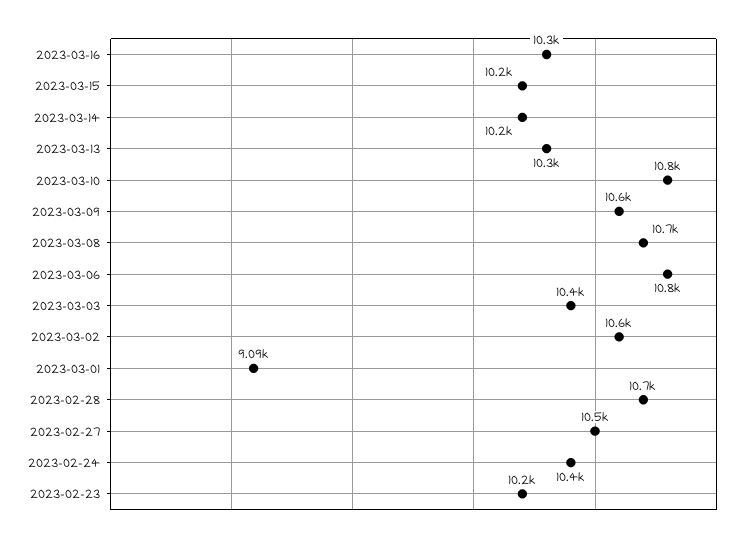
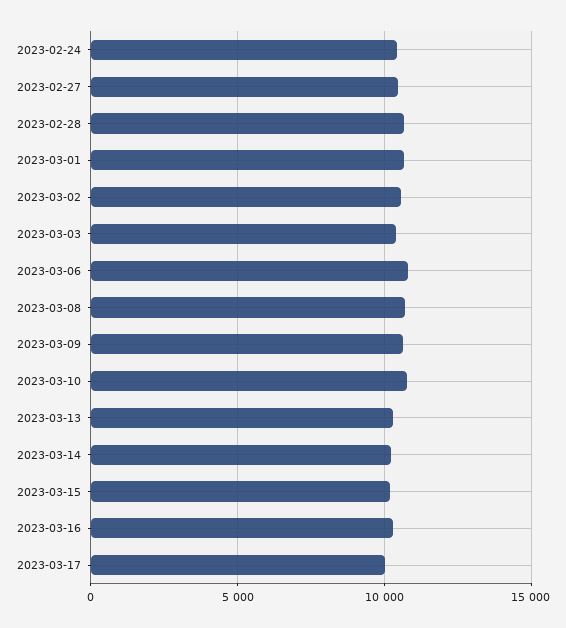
2023-03-01: 9090 -> 10500
2023-02-23: 10200 -> none
2023-03-17: none -> 10000

